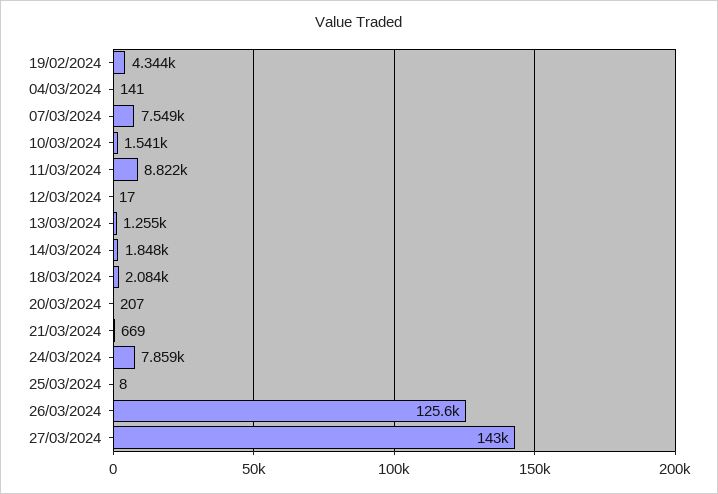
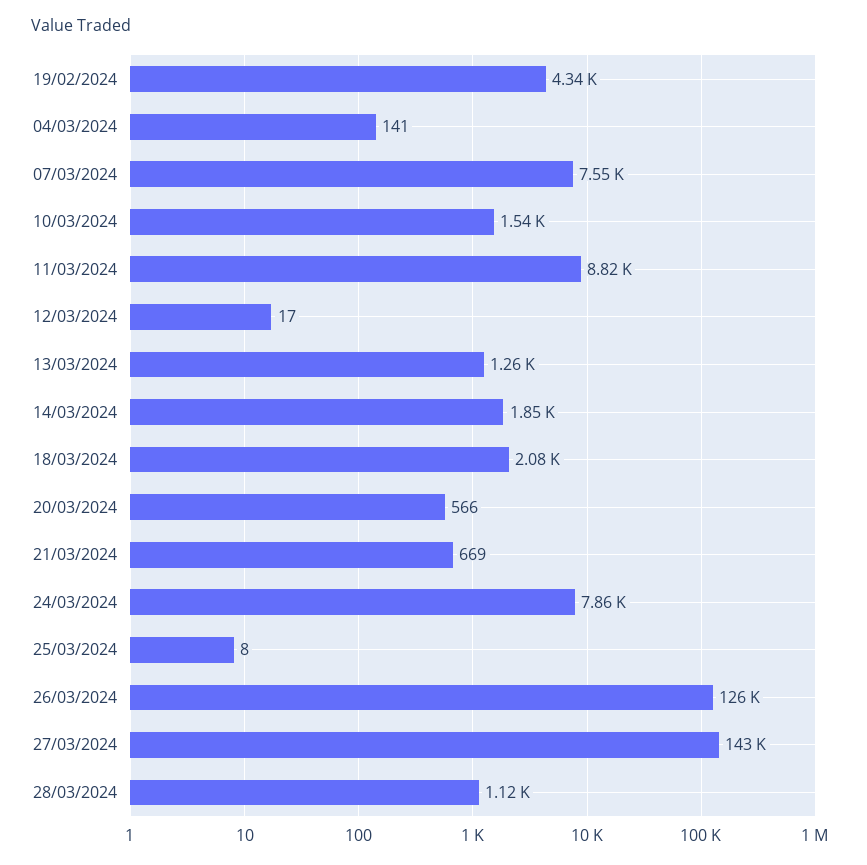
20/03/2024: 207 -> 566
28/03/2024: none -> 1120

